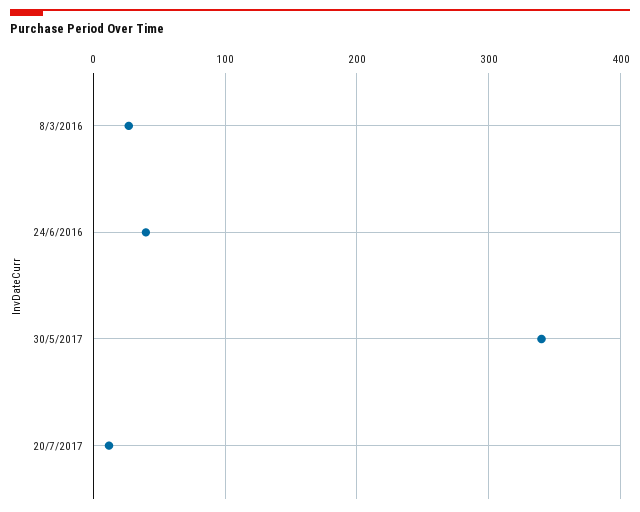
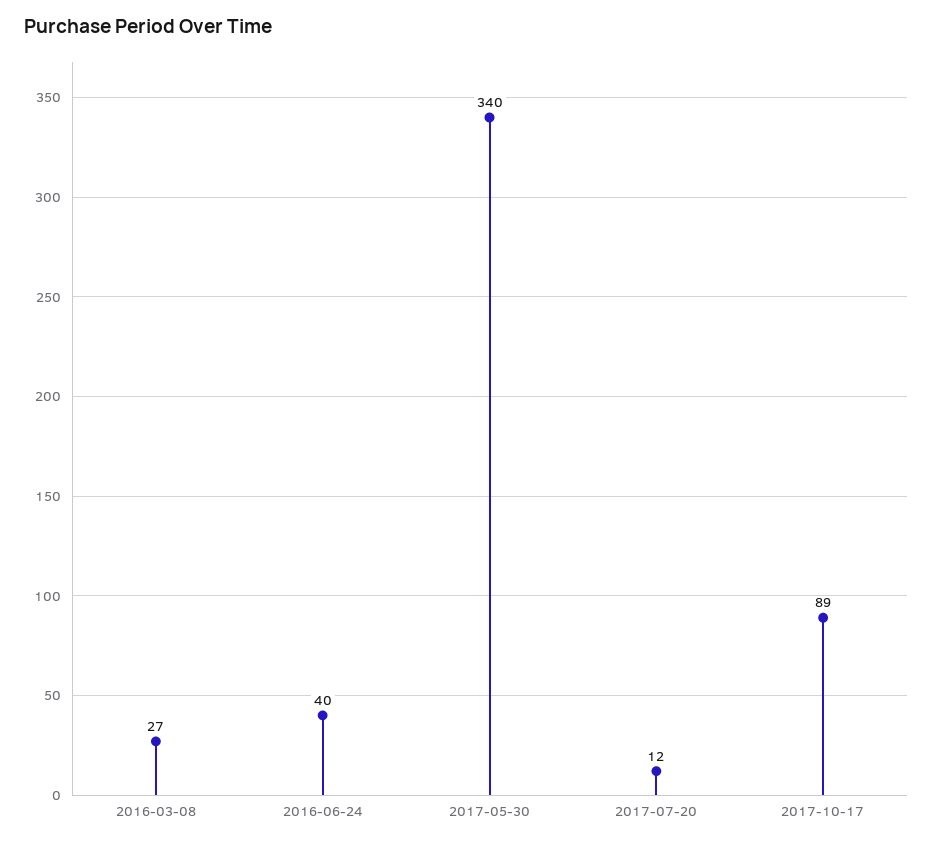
2017-10-17: none -> 89

